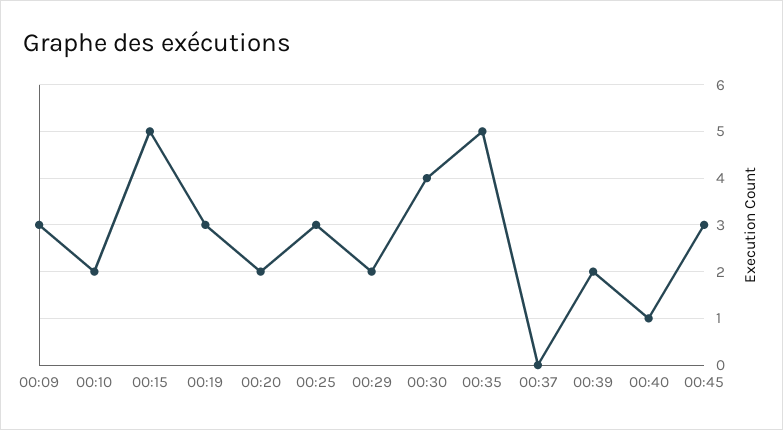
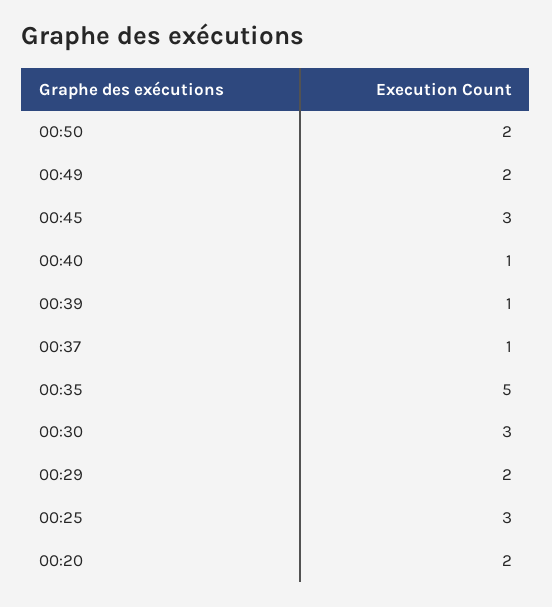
00:09: 3 -> none
00:10: 2 -> none
00:15: 5 -> none
00:19: 3 -> none
00:30: 4 -> 3
00:37: 0 -> 1
00:39: 2 -> 1
00:50: none -> 2
00:49: none -> 2

